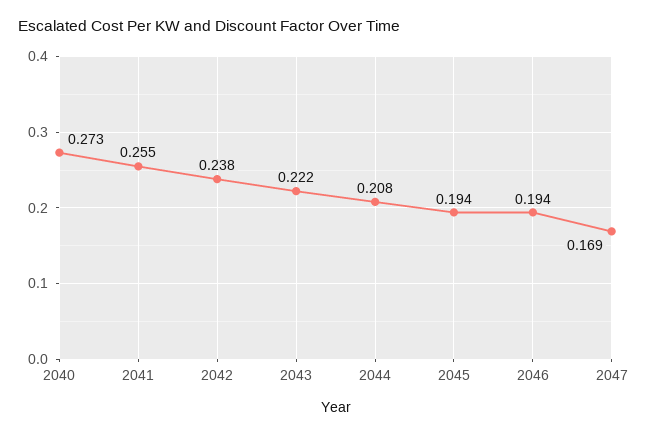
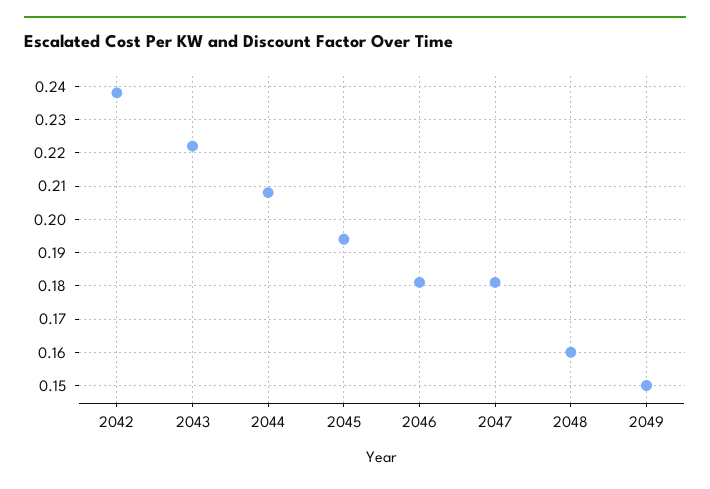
2040: 0.273 -> none
2041: 0.255 -> none
2046: 0.194 -> 0.18
2047: 0.169 -> 0.18
2048: none -> 0.16
2049: none -> 0.15

